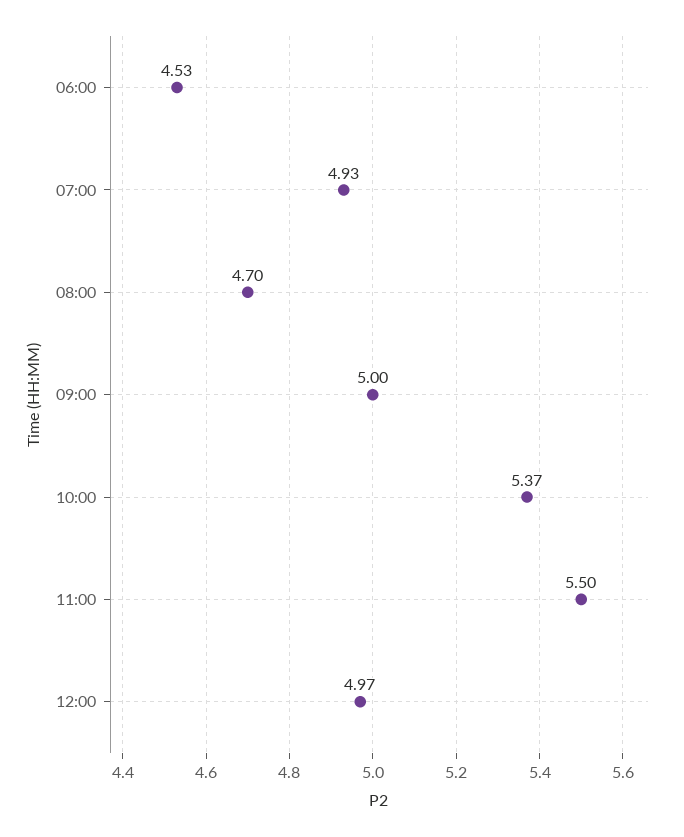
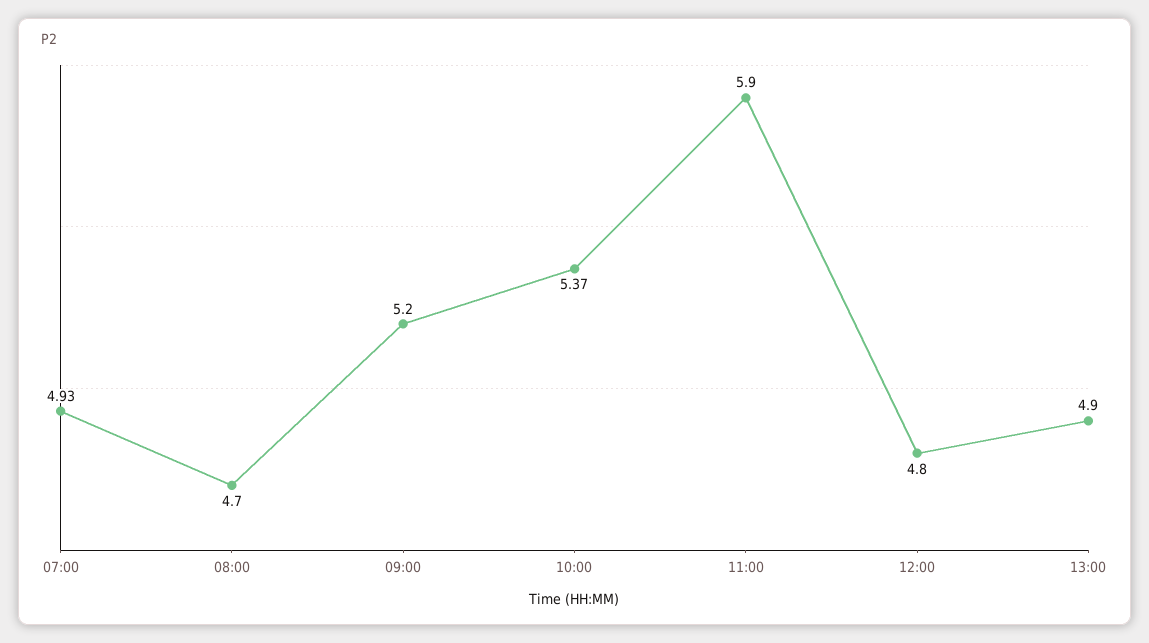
06:00: 4.53 -> none
09:00: 5 -> 5.2
11:00: 5.5 -> 5.9
12:00: 4.97 -> 4.8
13:00: none -> 4.9

